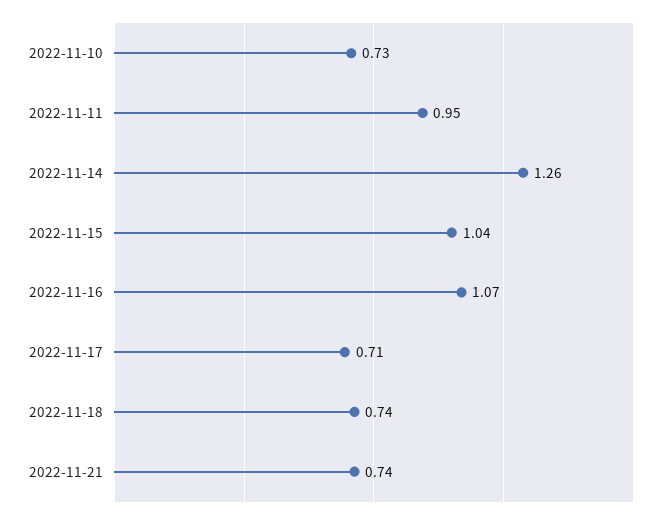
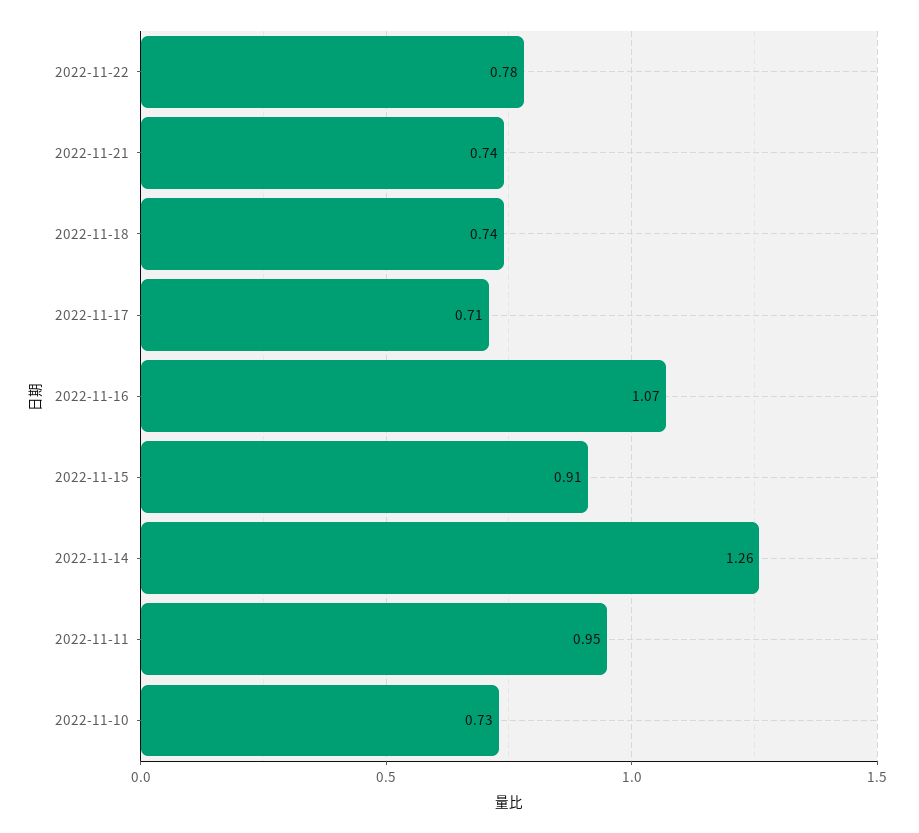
2022-11-15: 1.04 -> 0.91
2022-11-22: none -> 0.78

